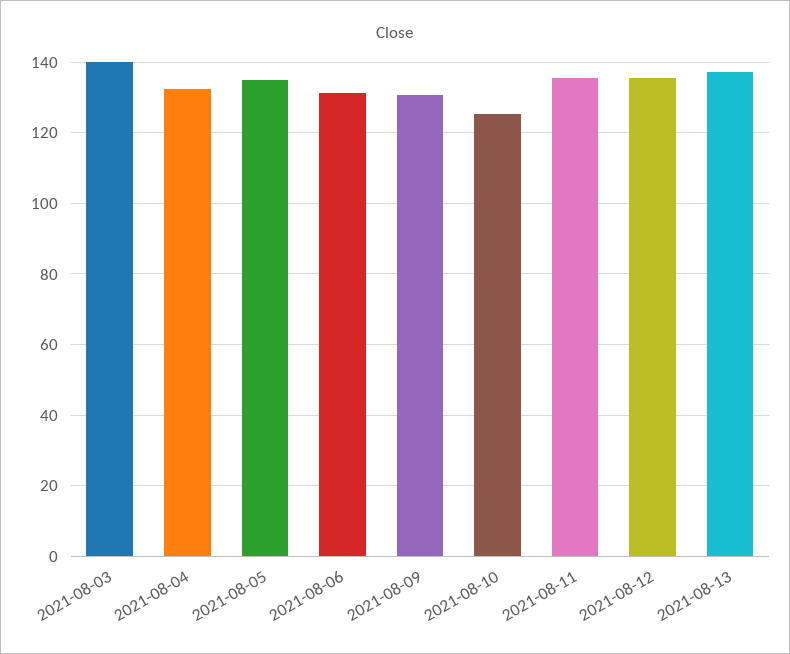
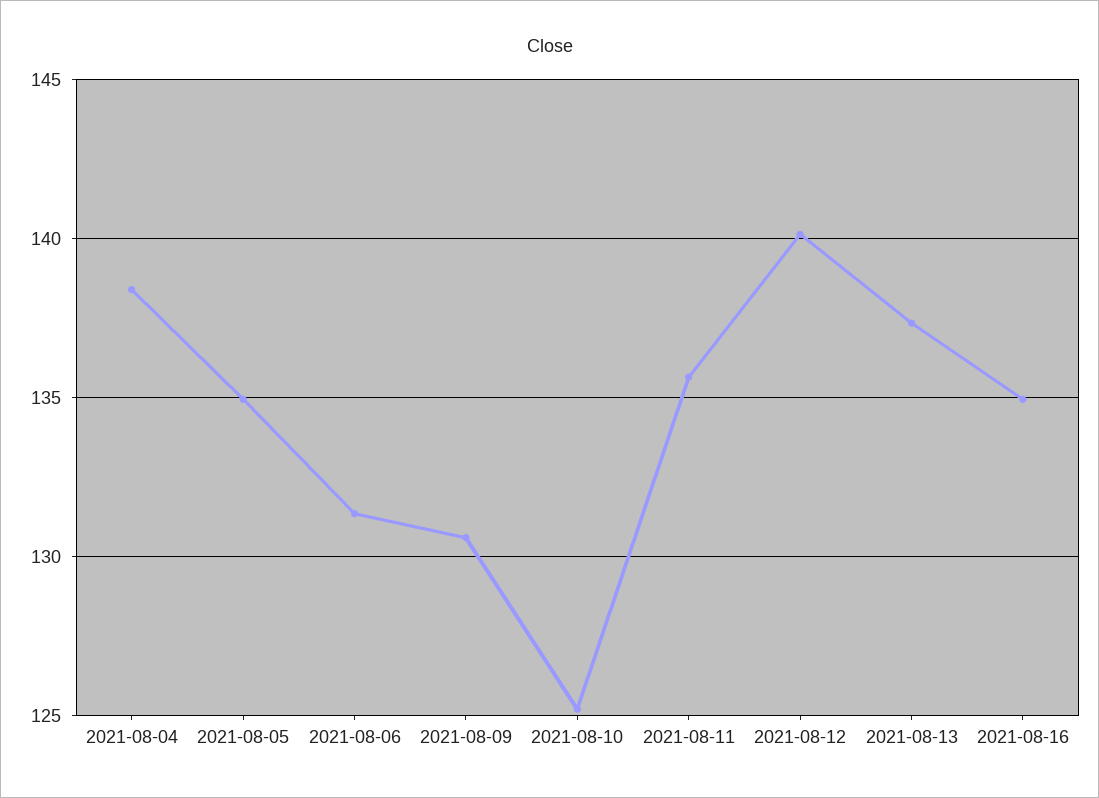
2021-08-03: 140 -> none
2021-08-04: 132 -> 138.5
2021-08-12: 136 -> 140
2021-08-16: none -> 135

